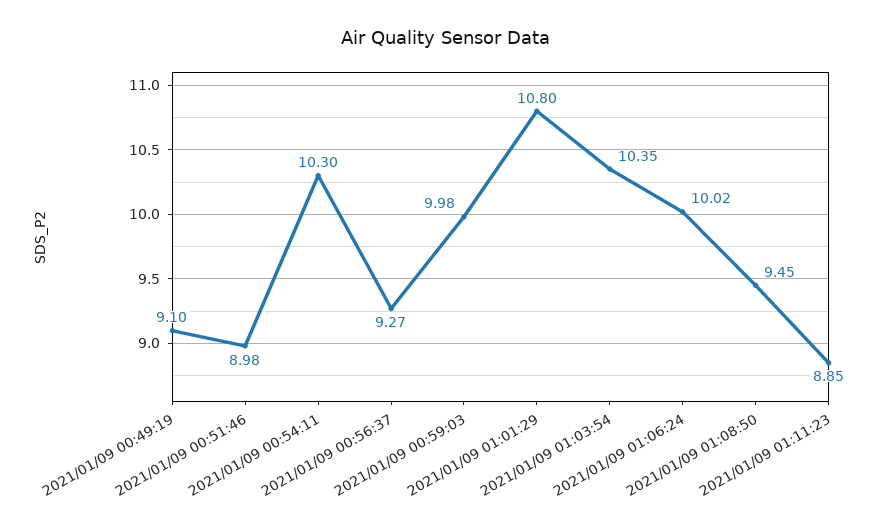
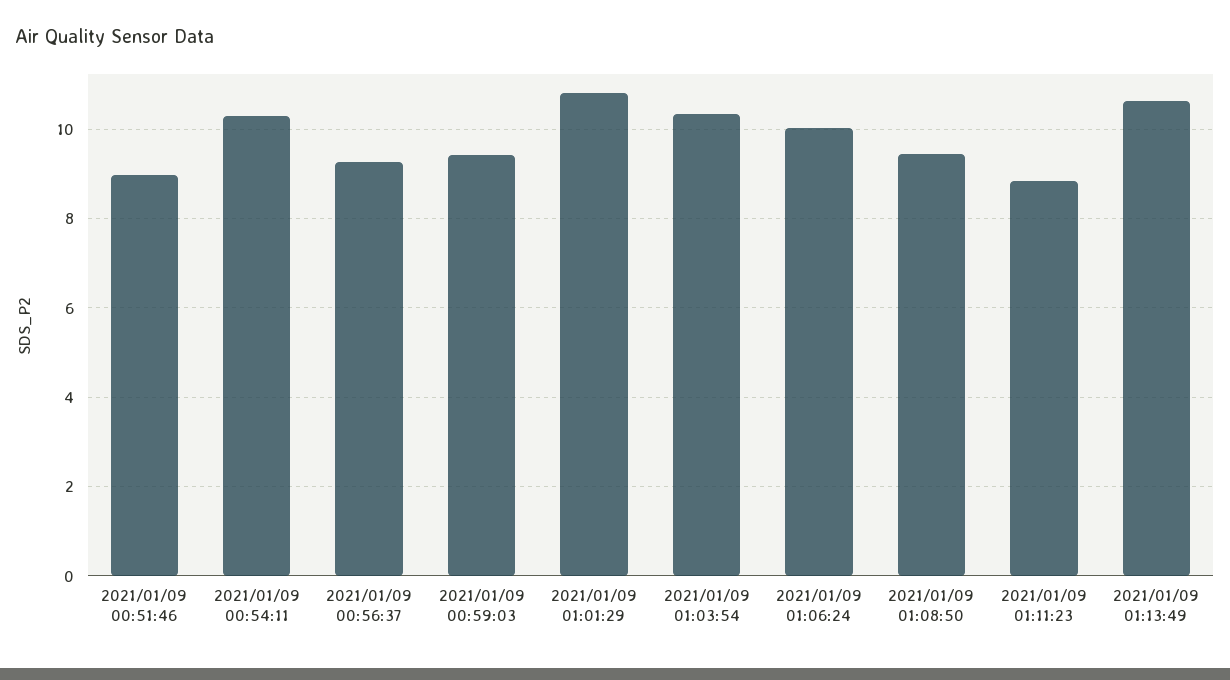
2021/01/09 00:49:19: 9.1 -> none
2021/01/09 00:59:03: 9.98 -> 9.4
2021/01/09 01:13:49: none -> 10.6

